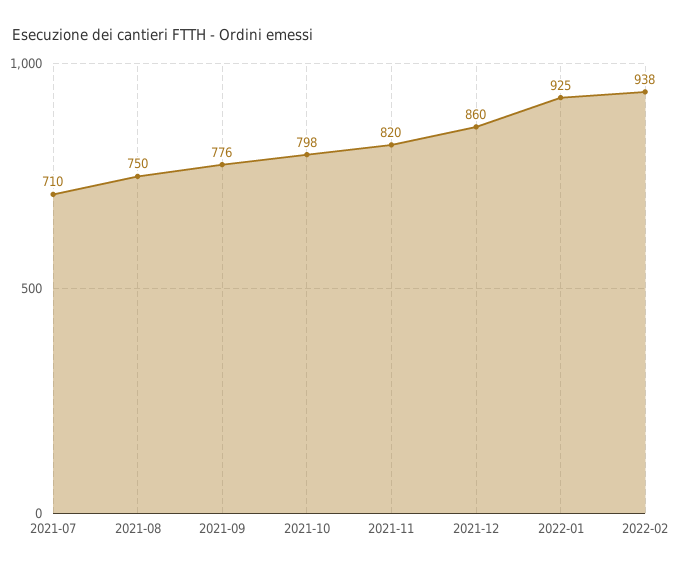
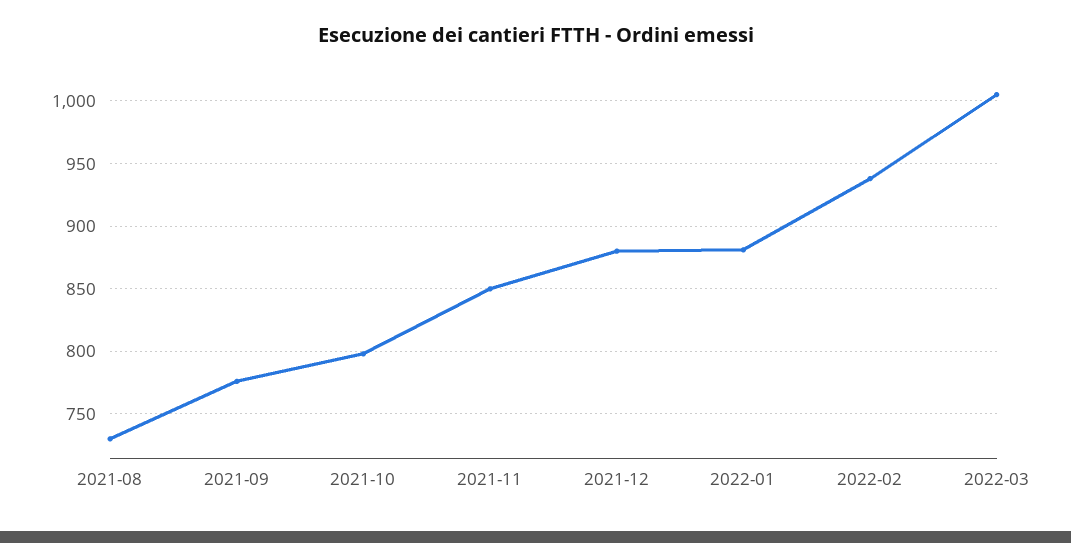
2021-07: 710 -> none
2021-08: 750 -> 730
2021-11: 820 -> 850
2021-12: 860 -> 880
2022-01: 925 -> 880
2022-03: none -> 1005

